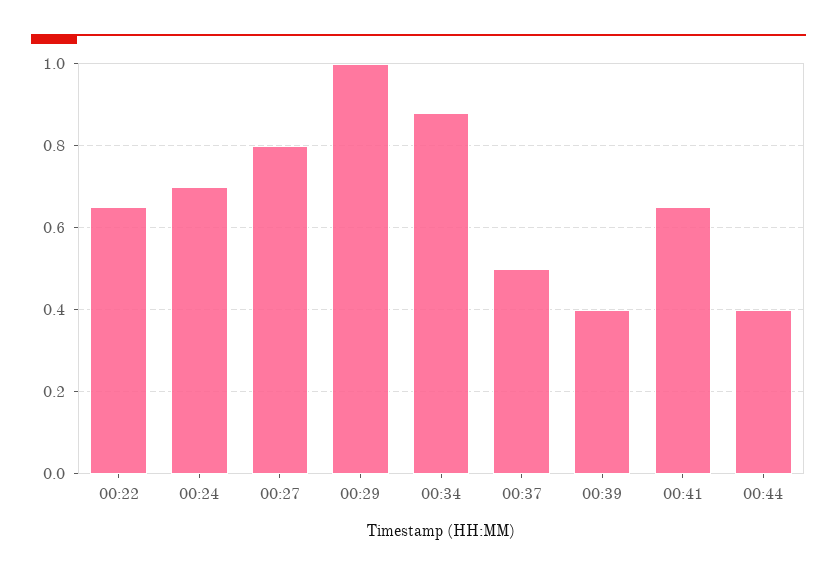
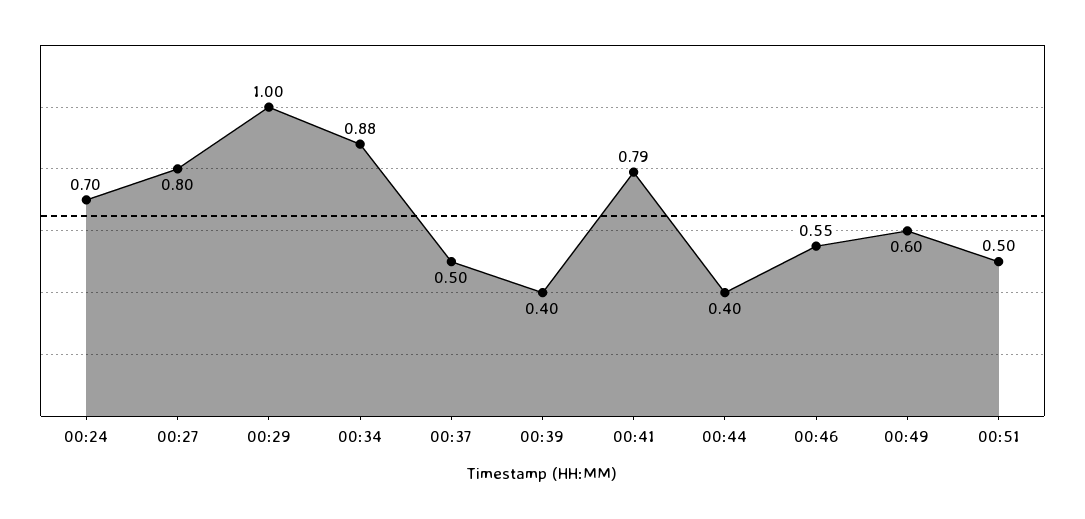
00:22: 0.65 -> none
00:41: 0.65 -> 0.79
00:46: none -> 0.55
00:49: none -> 0.6
00:51: none -> 0.5

